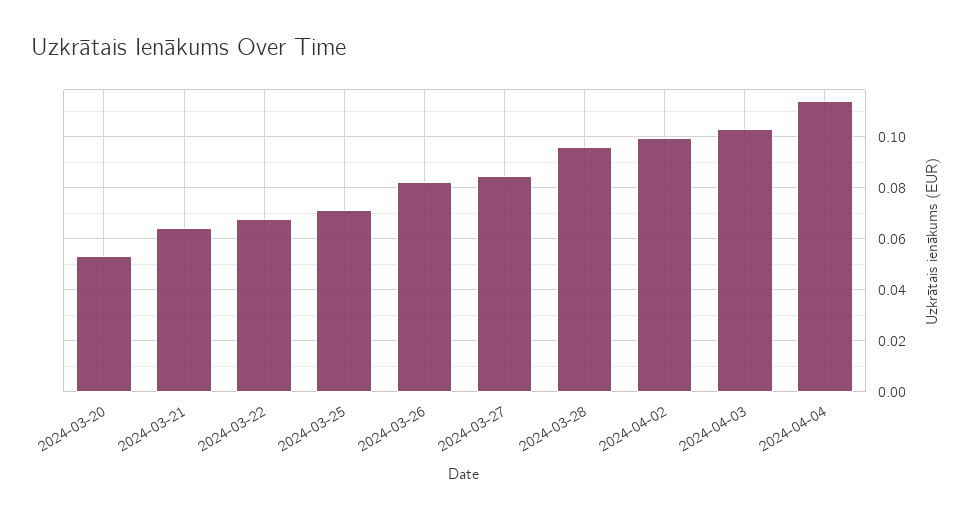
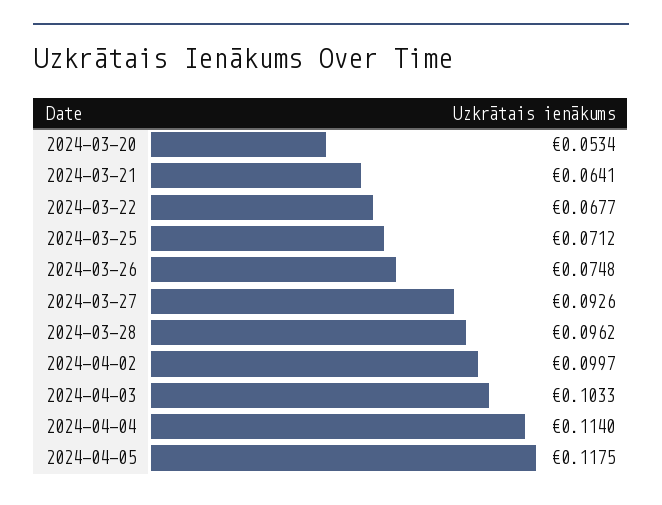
2024-03-26: 0.0825 -> 0.0748
2024-03-27: 0.085 -> 0.0926
2024-04-05: none -> 0.1175

